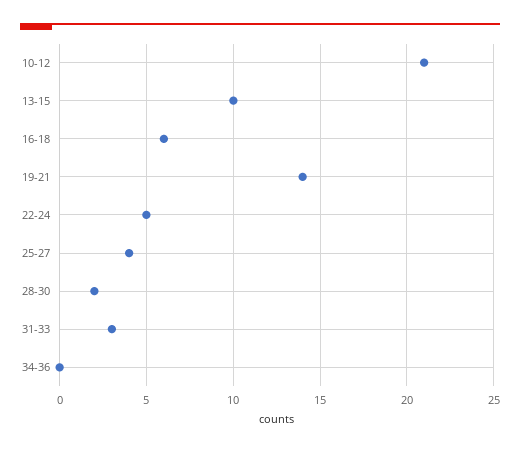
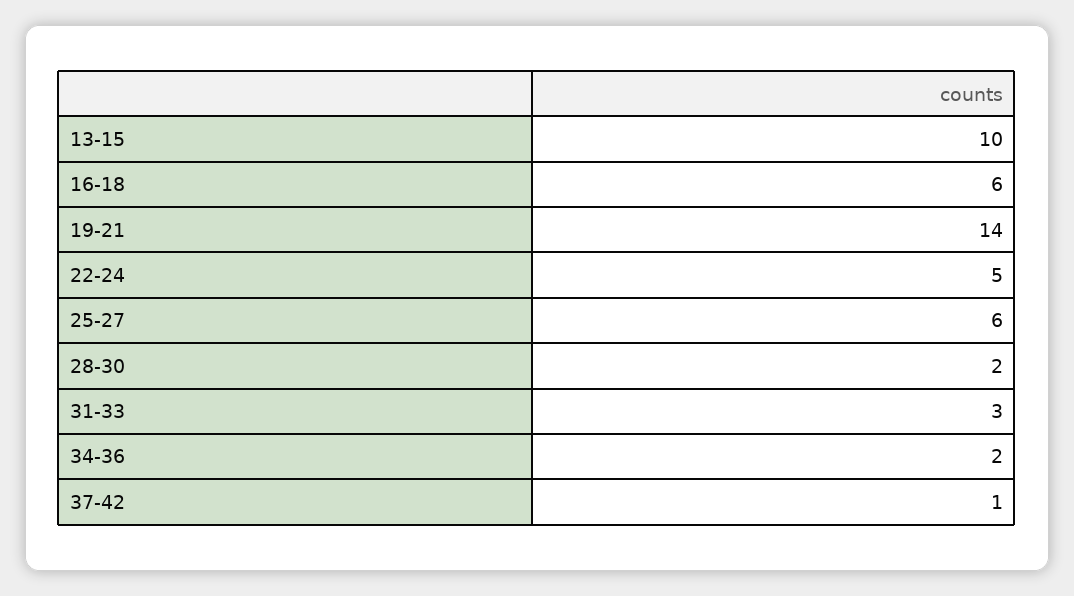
10-12: 21 -> none
25-27: 4 -> 6
34-36: 0 -> 2
37-42: none -> 1

